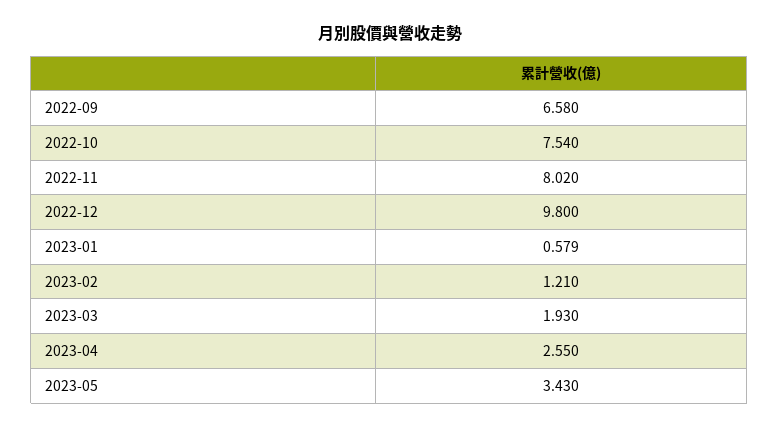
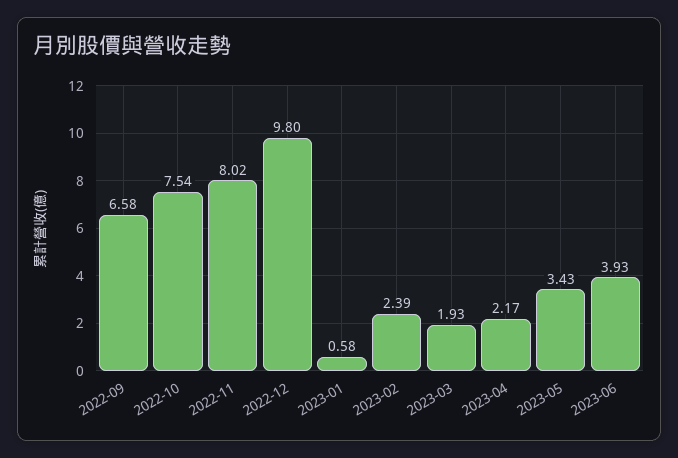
2023-02: 1.21 -> 2.39
2023-04: 2.55 -> 2.17
2023-06: none -> 3.93

